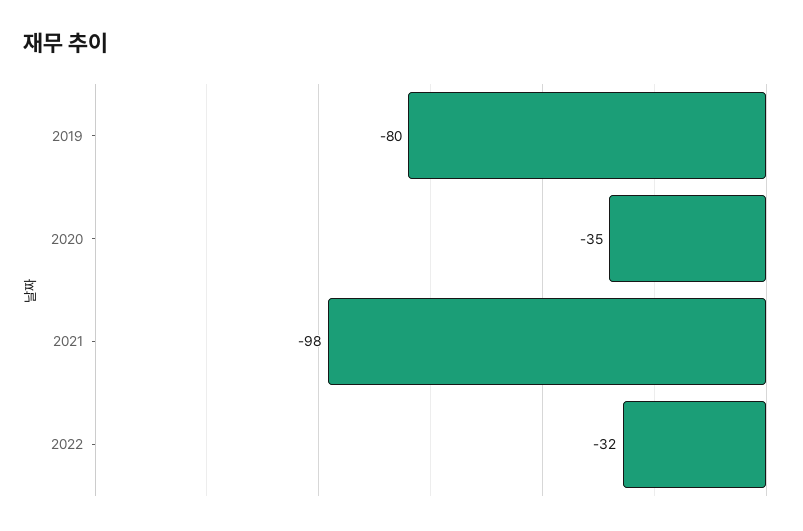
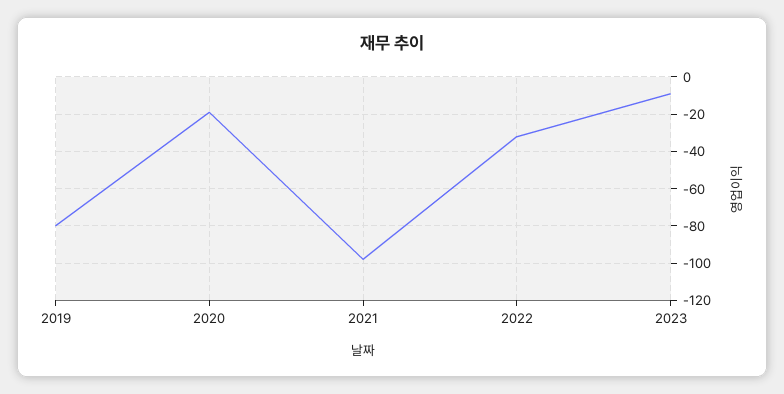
2020: -35 -> -20
2023: none -> -10

